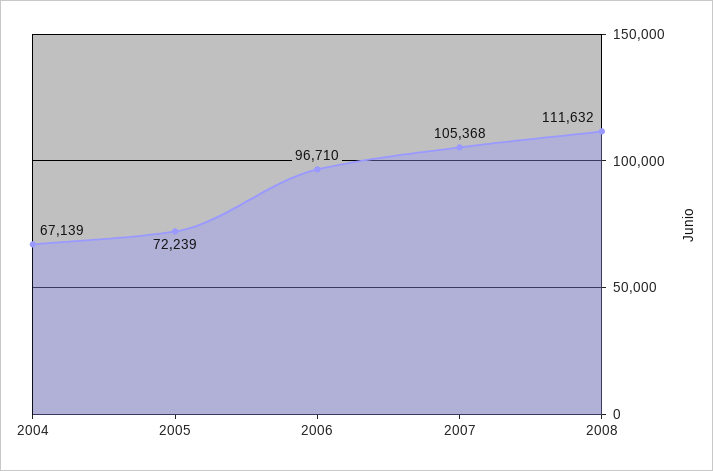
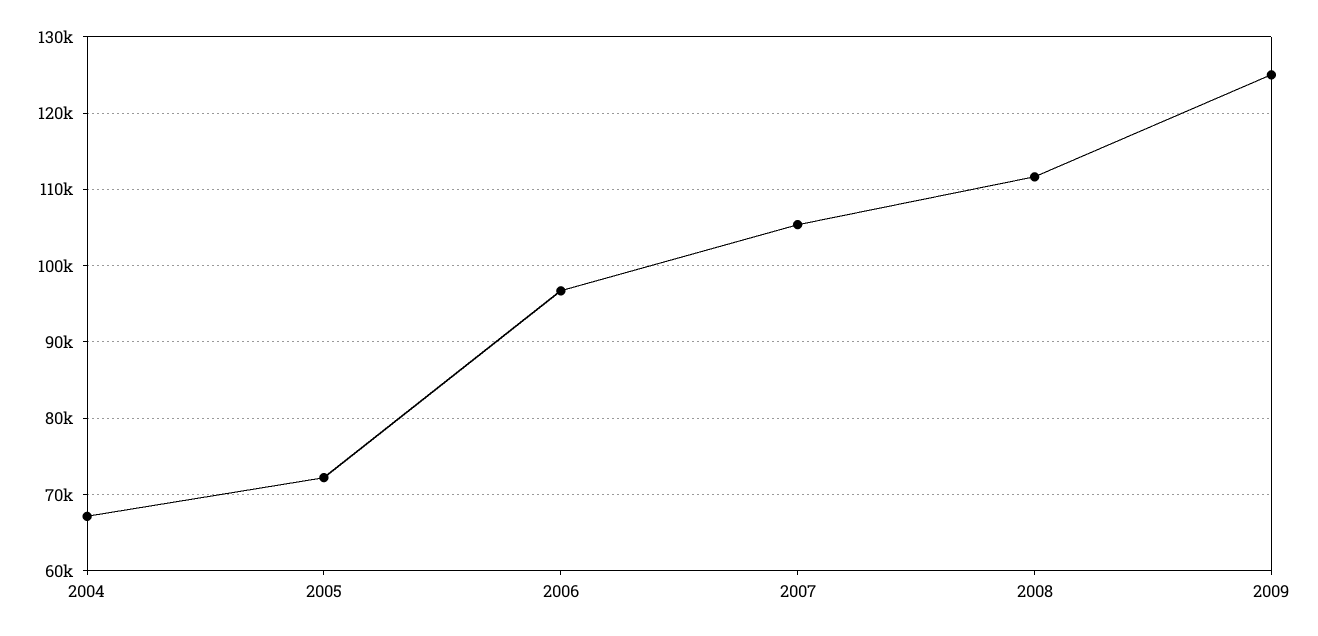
2009: none -> 125000

